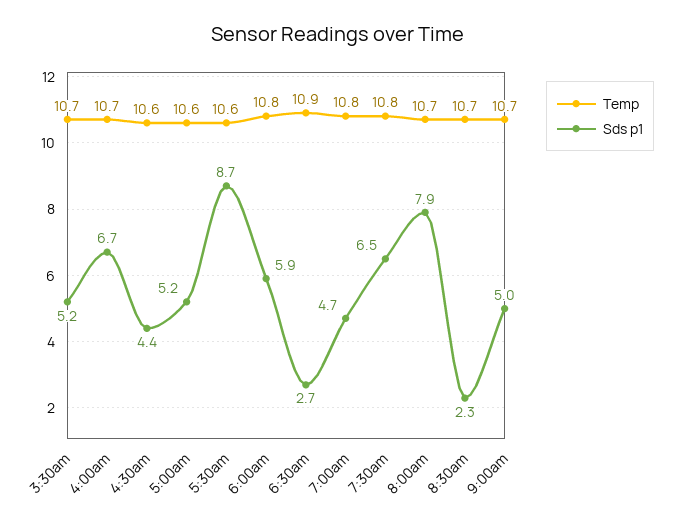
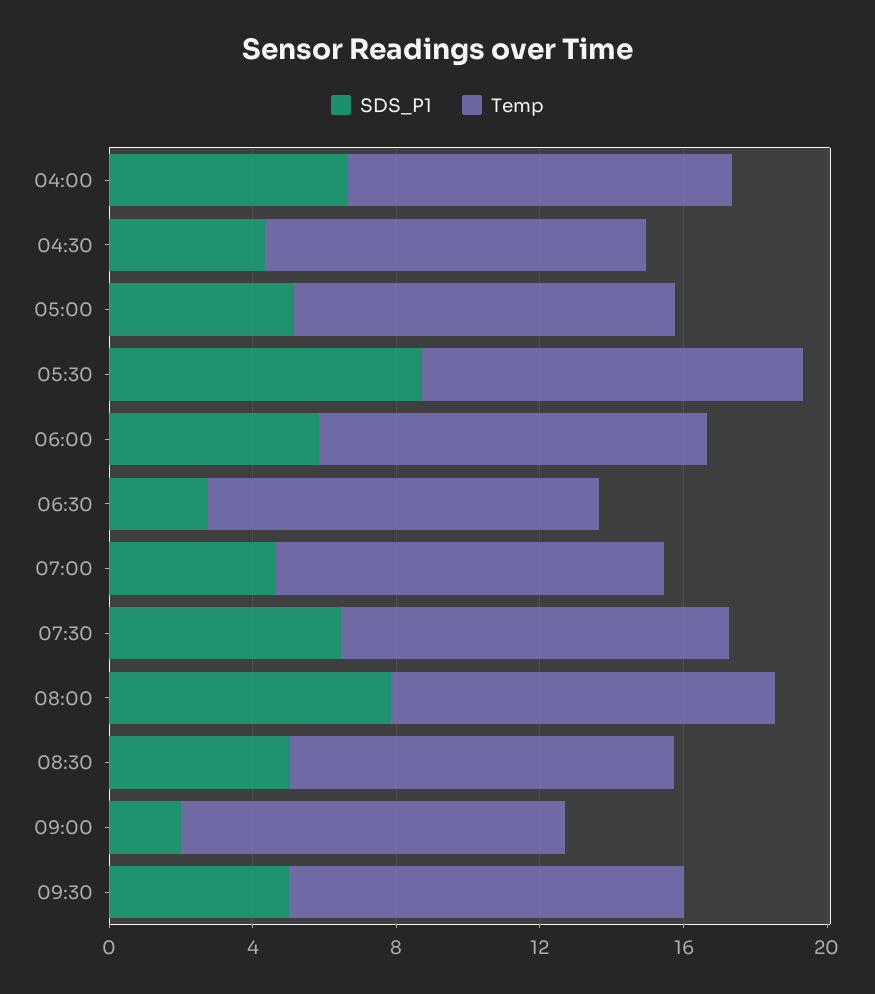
Temp, 3:30am: 10.7 -> none
Sds p1, 3:30am: 5.2 -> none
Sds p1, 8:30am: 2.3 -> 5
Sds p1, 9:00am: 5 -> 2
Sds p1, 09:30: none -> 5
Temp, 09:30: none -> 11

